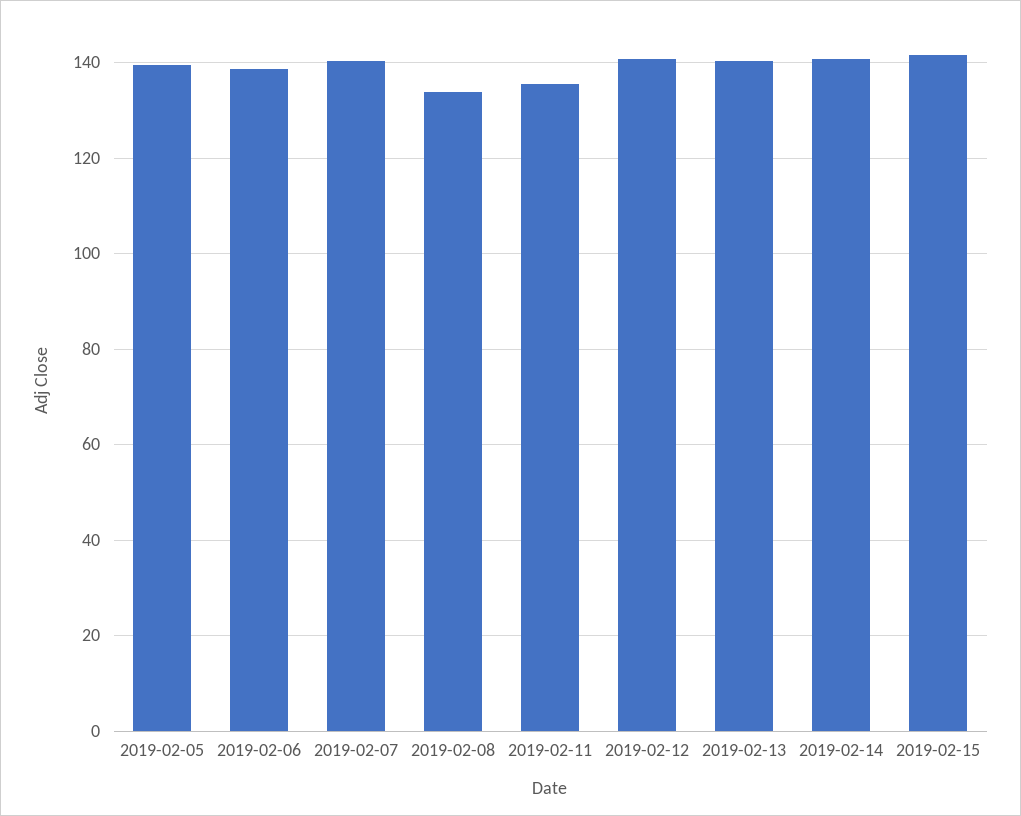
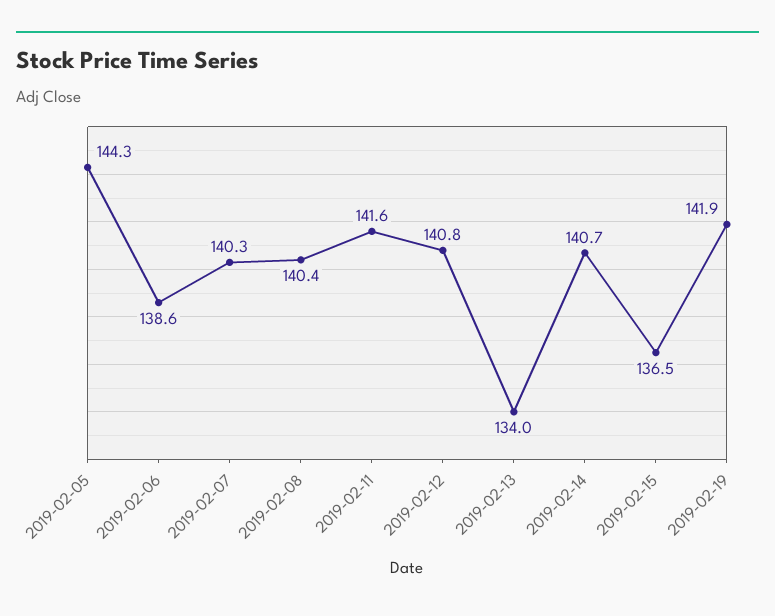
2019-02-05: 140 -> 144.3
2019-02-08: 134 -> 140.4
2019-02-11: 136 -> 141.6
2019-02-13: 140 -> 134
2019-02-15: 142 -> 136.5
2019-02-19: none -> 141.9

